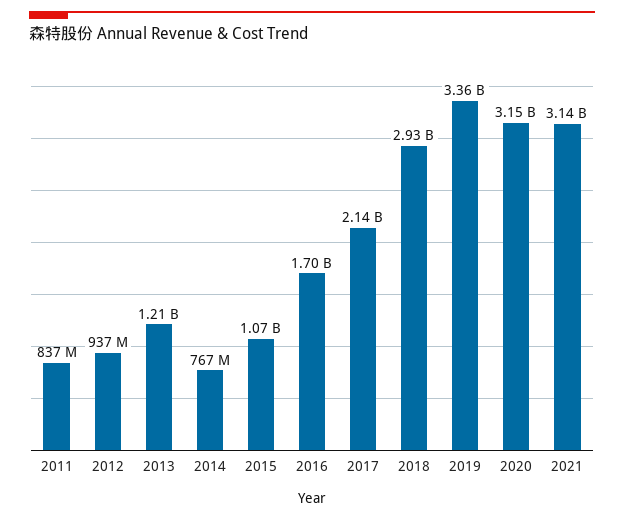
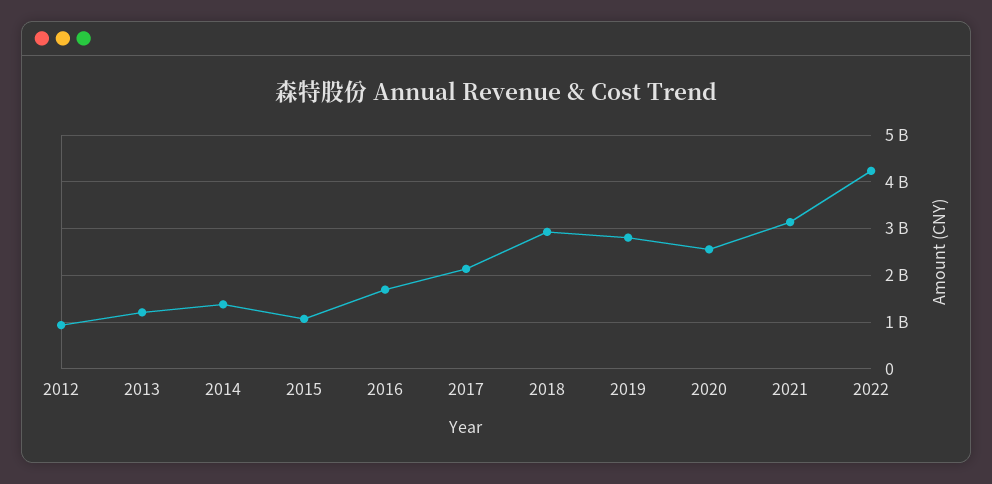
2011: 837000000 -> none
2014: 767000000 -> 1400000000
2019: 3360000000 -> 2800000000
2020: 3150000000 -> 2600000000
2022: none -> 4200000000

